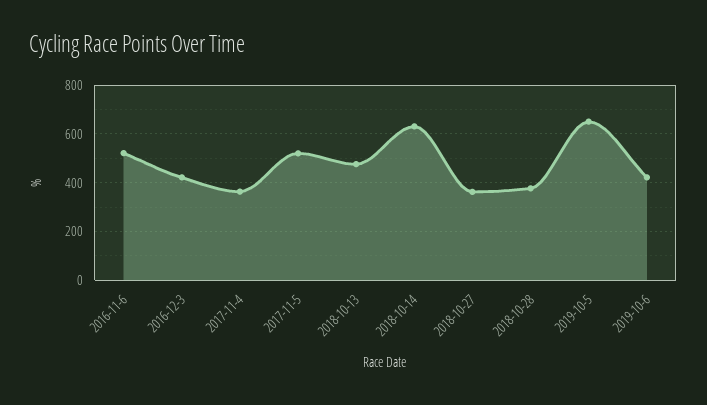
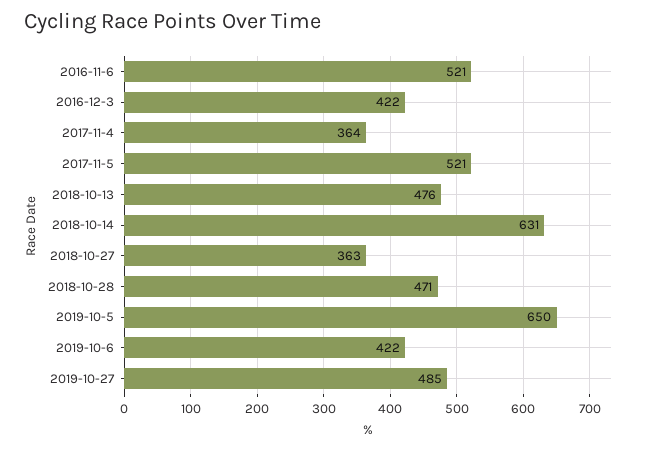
2018-10-28: 375 -> 471
2019-10-27: none -> 485

